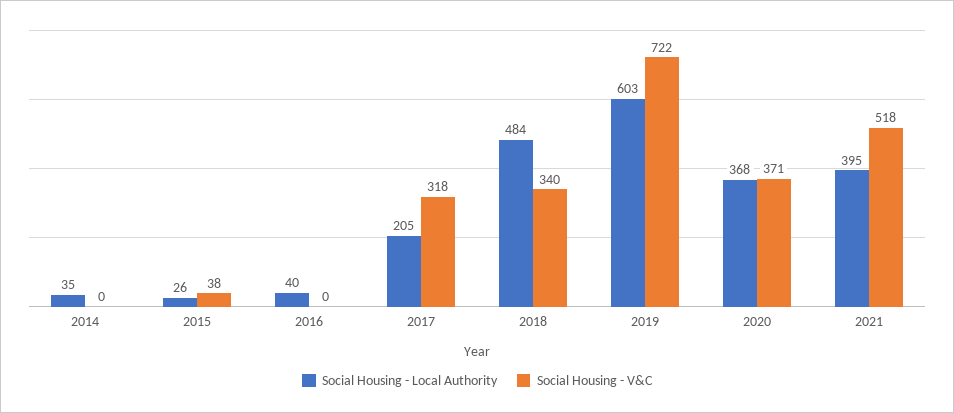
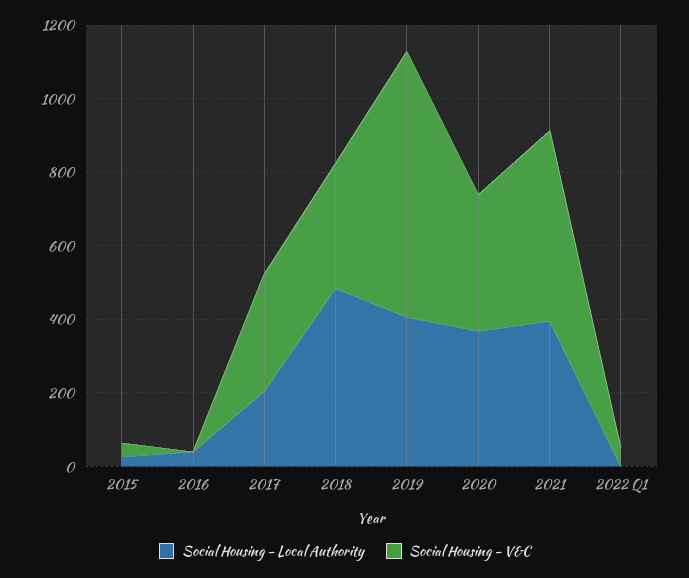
Social Housing - Local Authority, 2014: 35 -> none
Social Housing - V&C, 2014: 0 -> none
Social Housing - Local Authority, 2019: 603 -> 400
Social Housing - Local Authority, 2022 Q1: none -> 0
Social Housing - V&C, 2022 Q1: none -> 50

